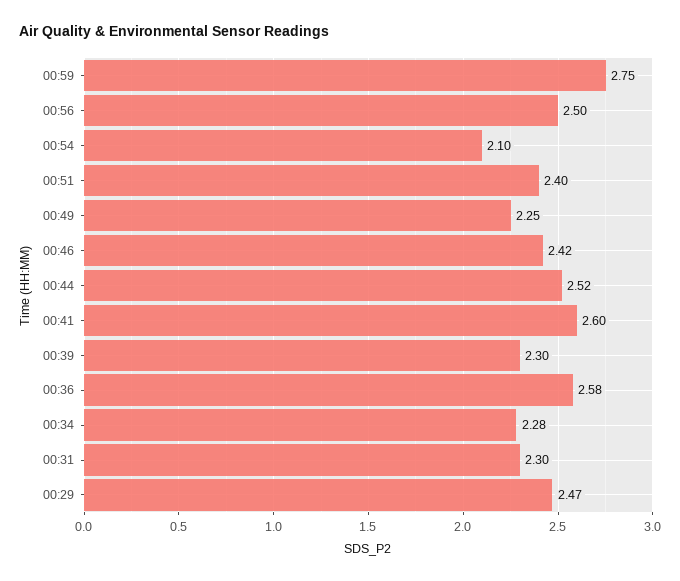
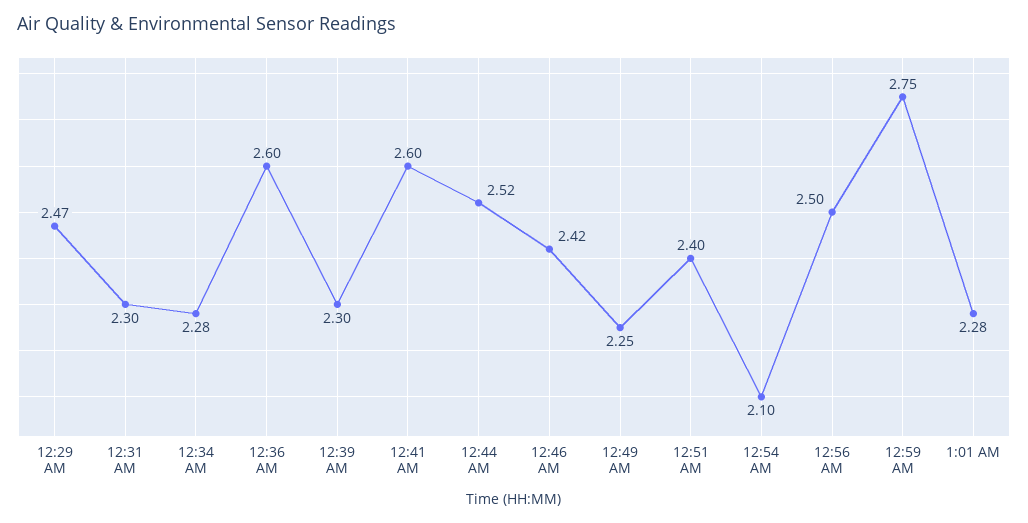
00:36: 2.58 -> 2.6
1:01 AM: none -> 2.28

